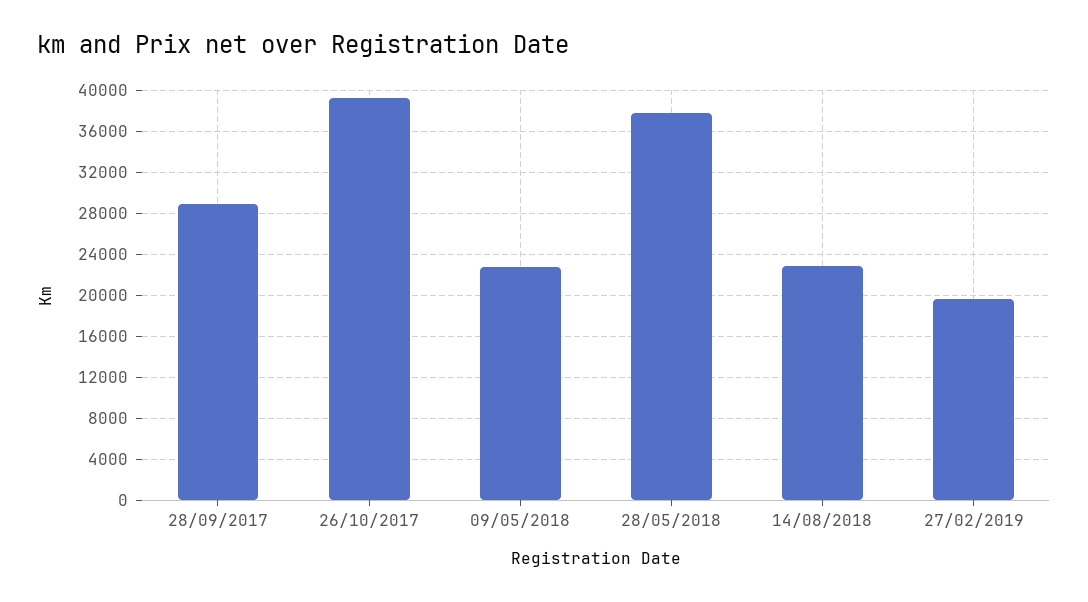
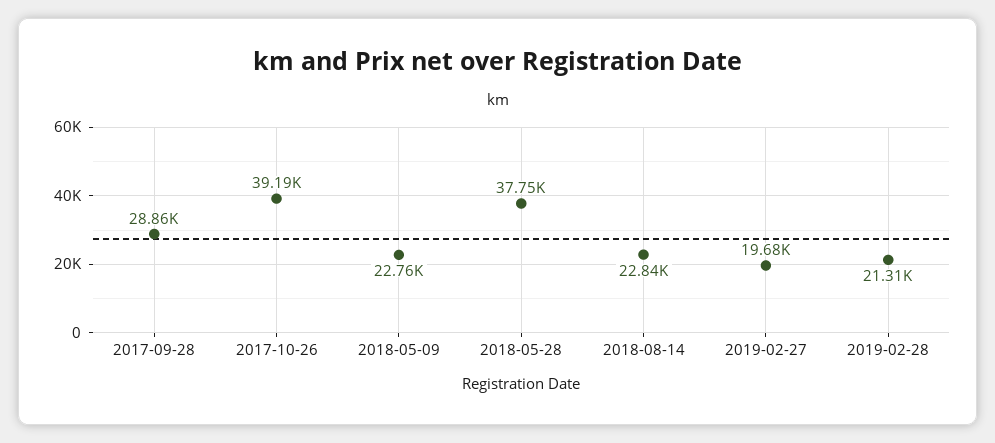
2019-02-28: none -> 21310

